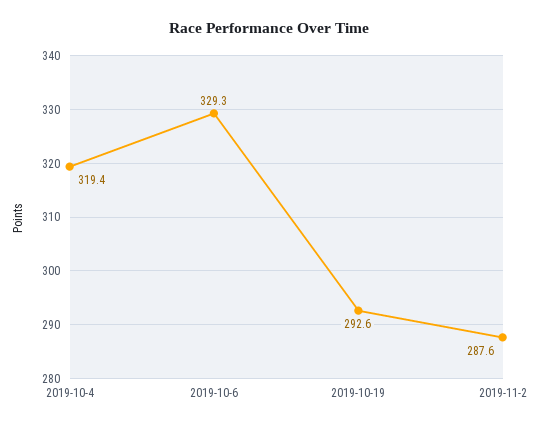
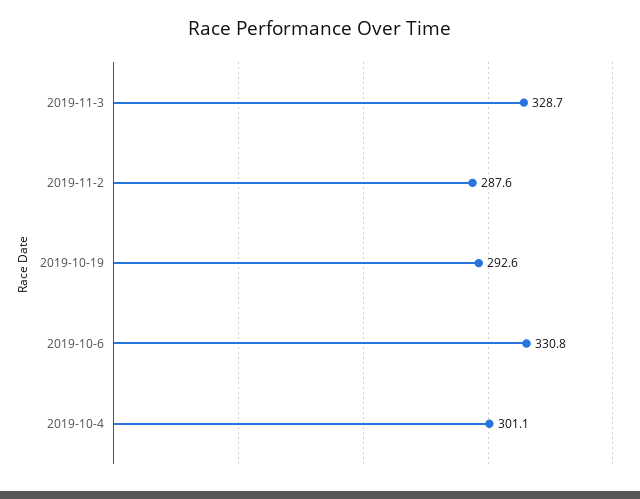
2019-10-4: 319.4 -> 301.1
2019-10-6: 329.3 -> 330.8
2019-11-3: none -> 328.7

